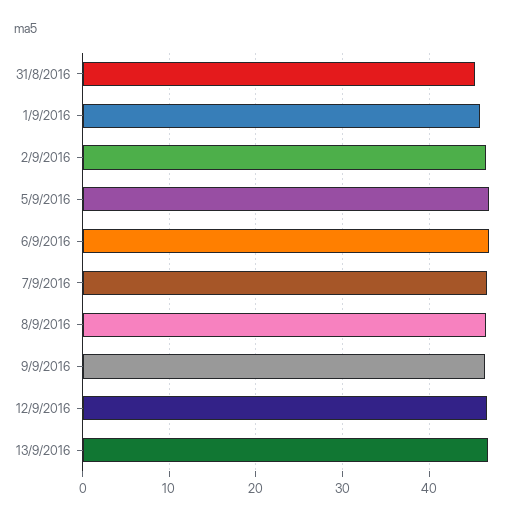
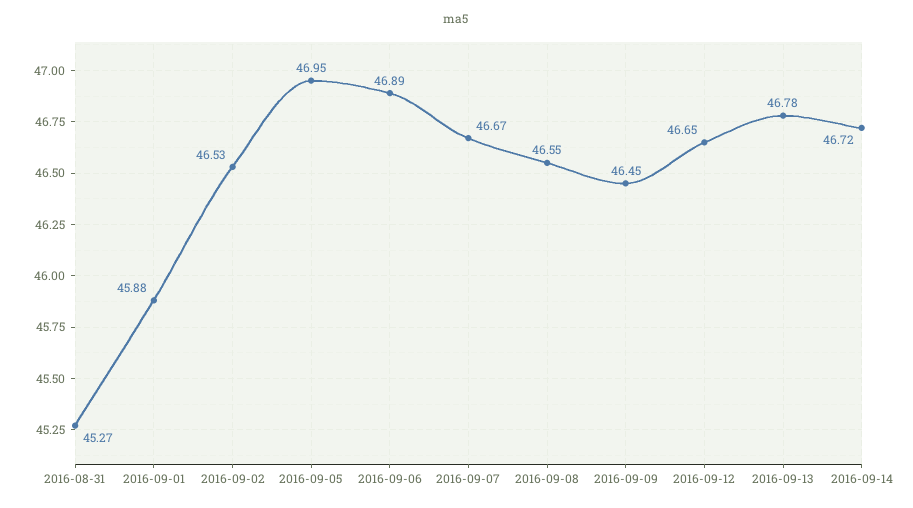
2016-09-14: none -> 46.72

